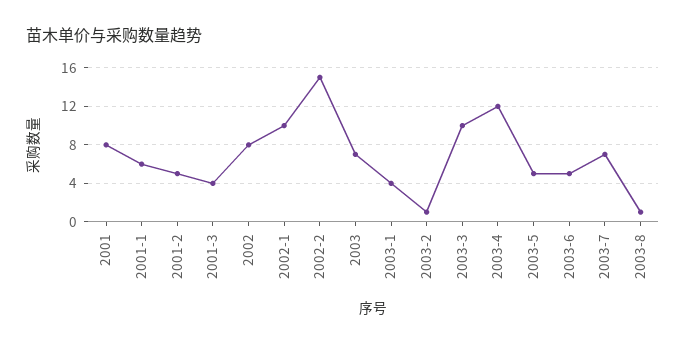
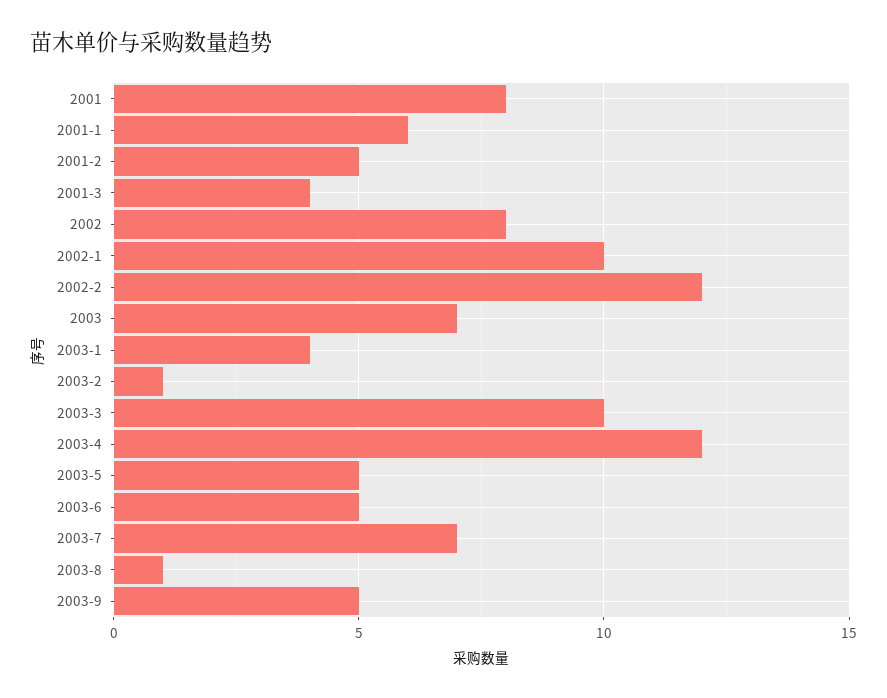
2002-2: 15 -> 12
2003-9: none -> 5

